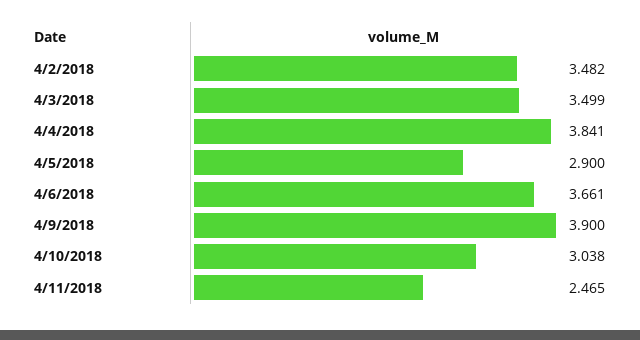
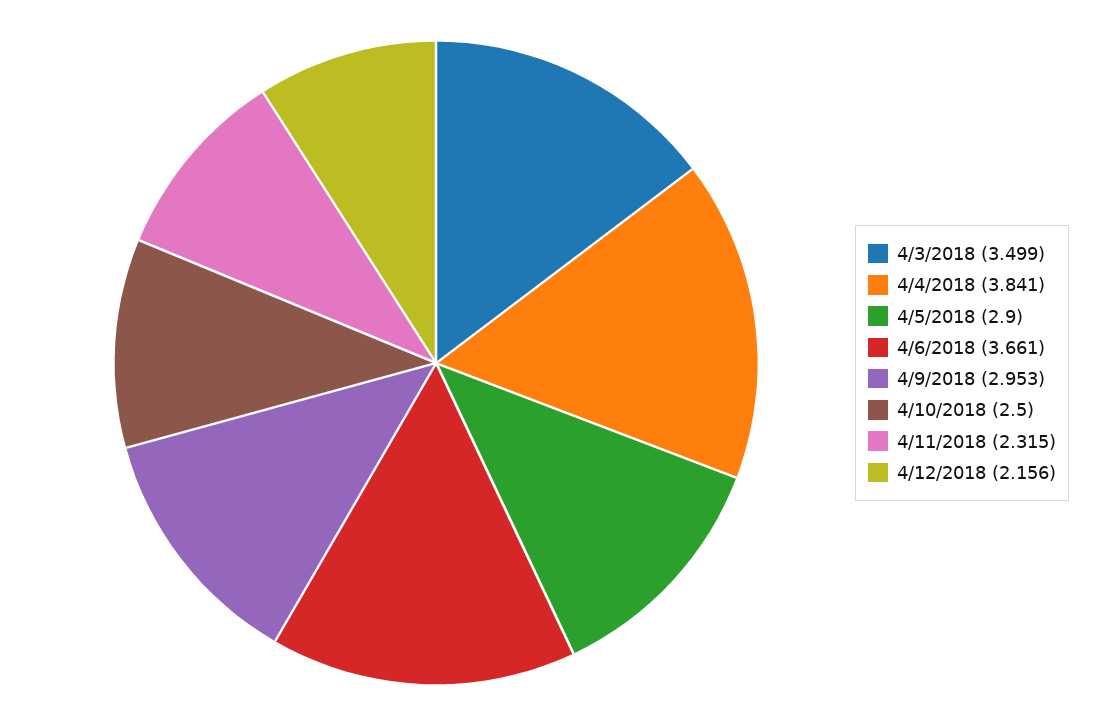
4/2/2018: 3.482 -> none
4/9/2018: 3.9 -> 2.953
4/10/2018: 3.038 -> 2.5
4/11/2018: 2.465 -> 2.315
4/12/2018: none -> 2.156

